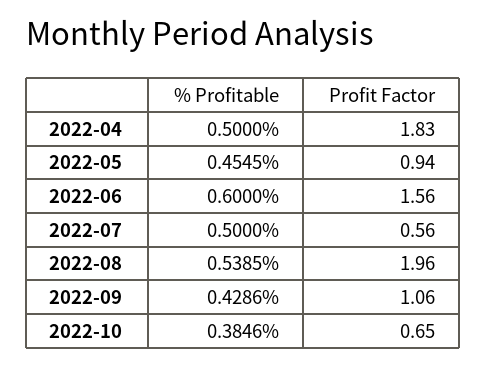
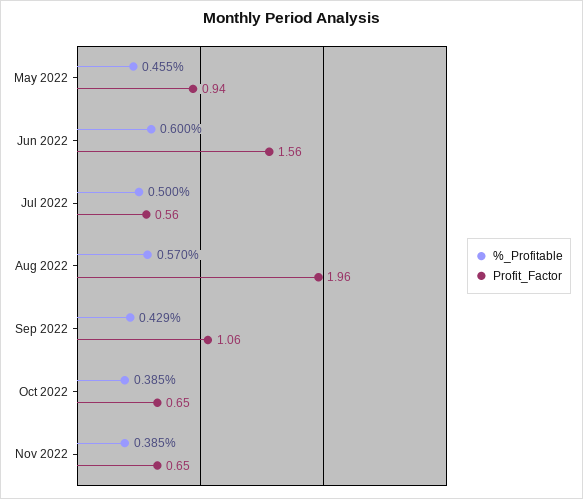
% Profitable, 2022-04: 0.5 -> none
Profit Factor, 2022-04: 1.83 -> none
% Profitable, 2022-08: 0.5385 -> 0.57
% Profitable, Nov 2022: none -> 0.385
Profit Factor, Nov 2022: none -> 0.65

